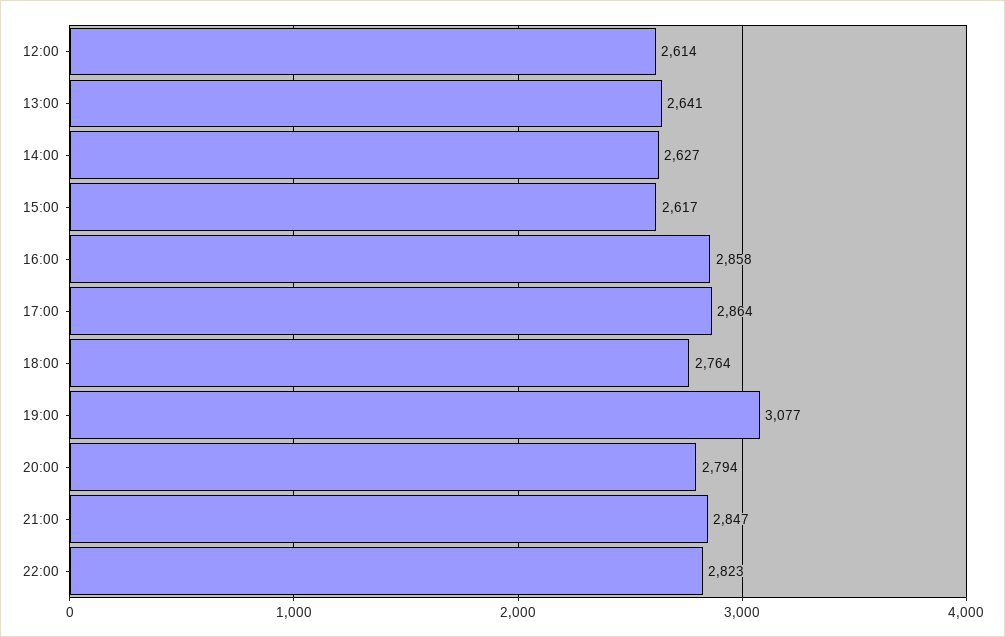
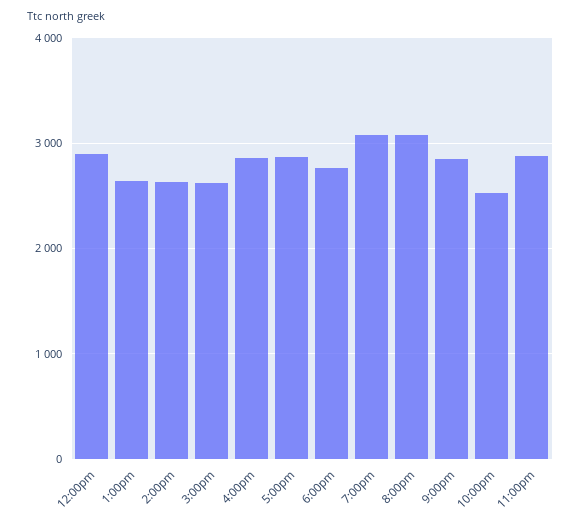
12:00: 2614 -> 2900
20:00: 2794 -> 3100
22:00: 2823 -> 2500
11:00pm: none -> 2900

